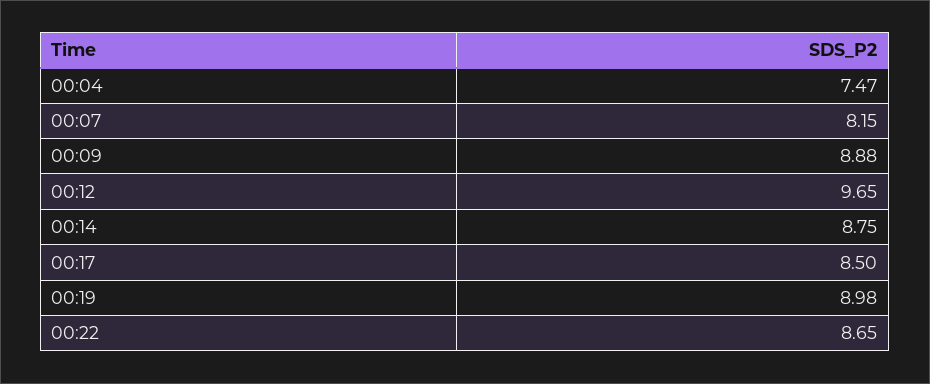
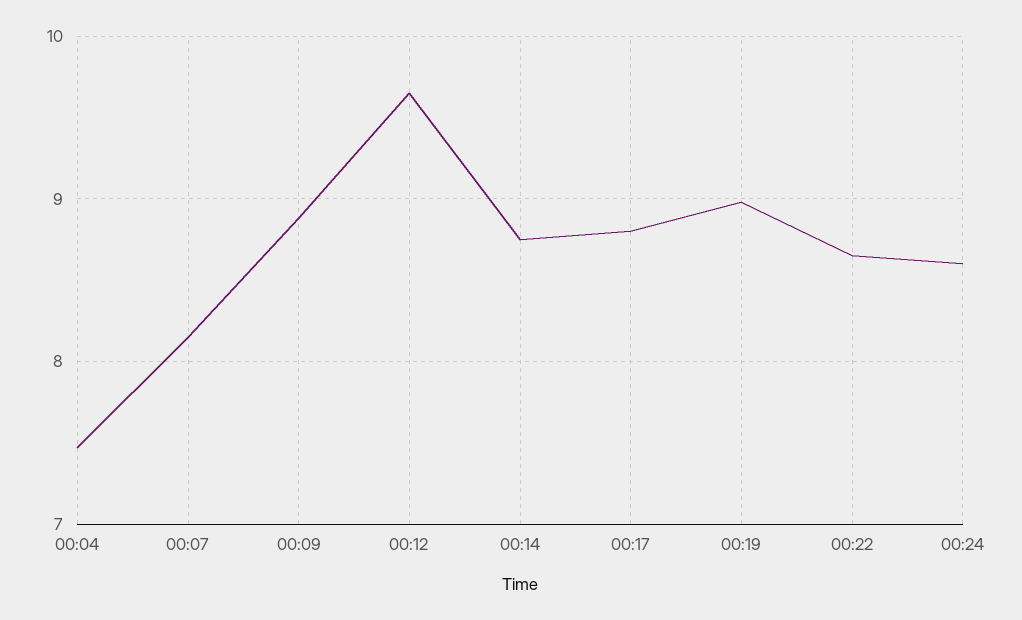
00:17: 8.5 -> 8.8
00:24: none -> 8.6

